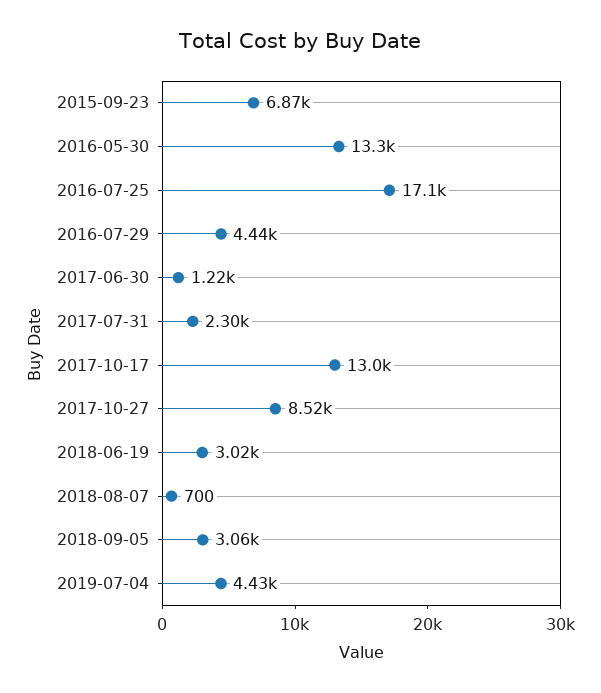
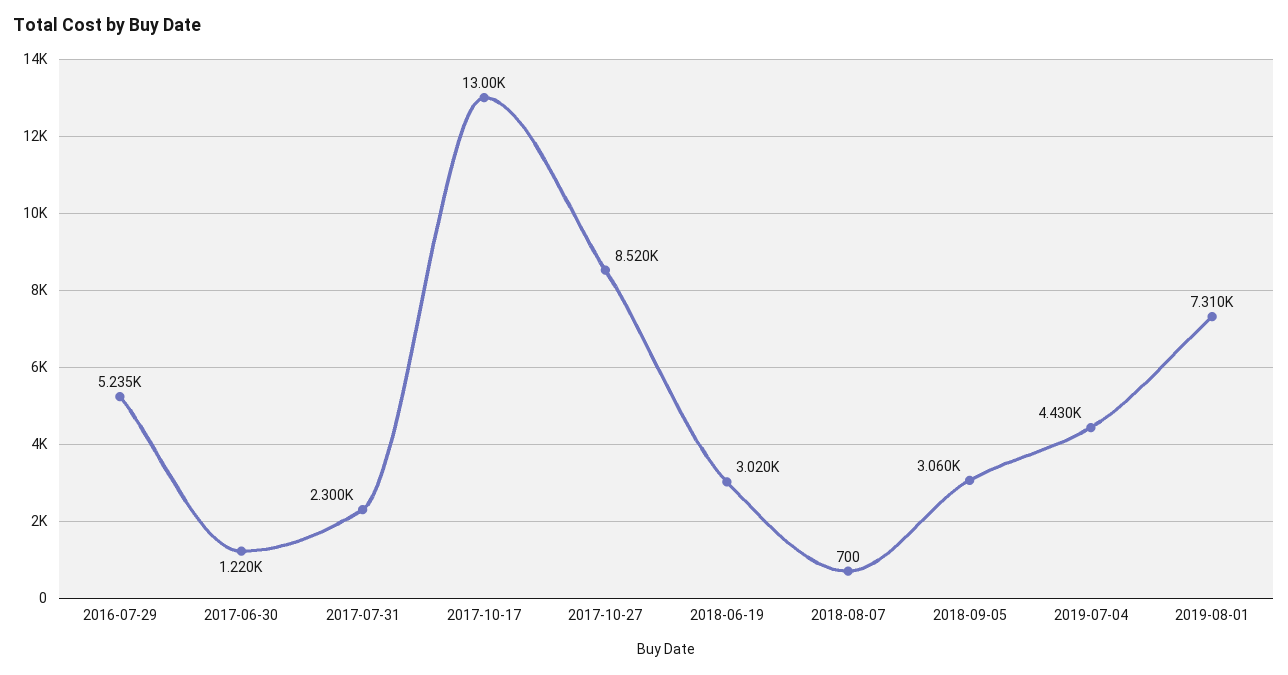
2015-09-23: 6870 -> none
2016-05-30: 13300 -> none
2016-07-25: 17100 -> none
2016-07-29: 4440 -> 5235
2019-08-01: none -> 7310

